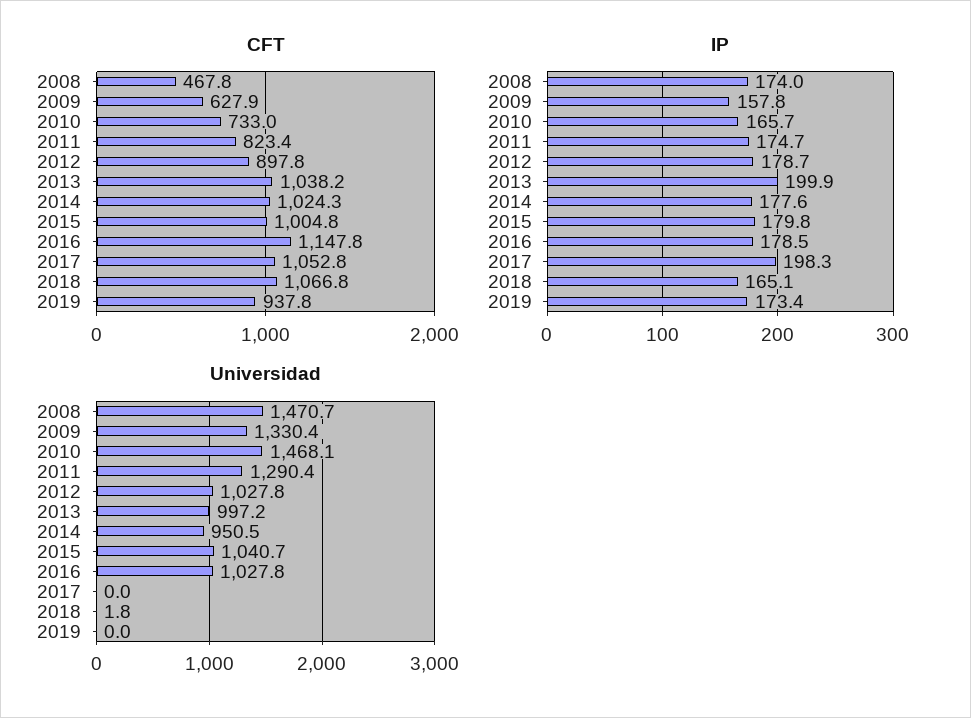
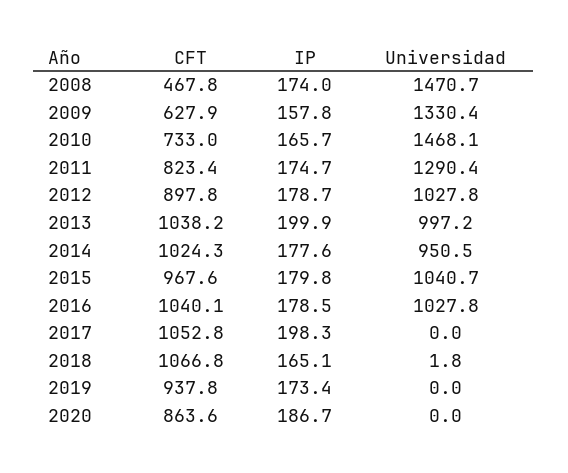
CFT, 2015: 1004.8 -> 967.6
CFT, 2016: 1147.8 -> 1040.1
CFT, 2020: none -> 863.6
IP, 2020: none -> 186.7
Universidad, 2020: none -> 0

